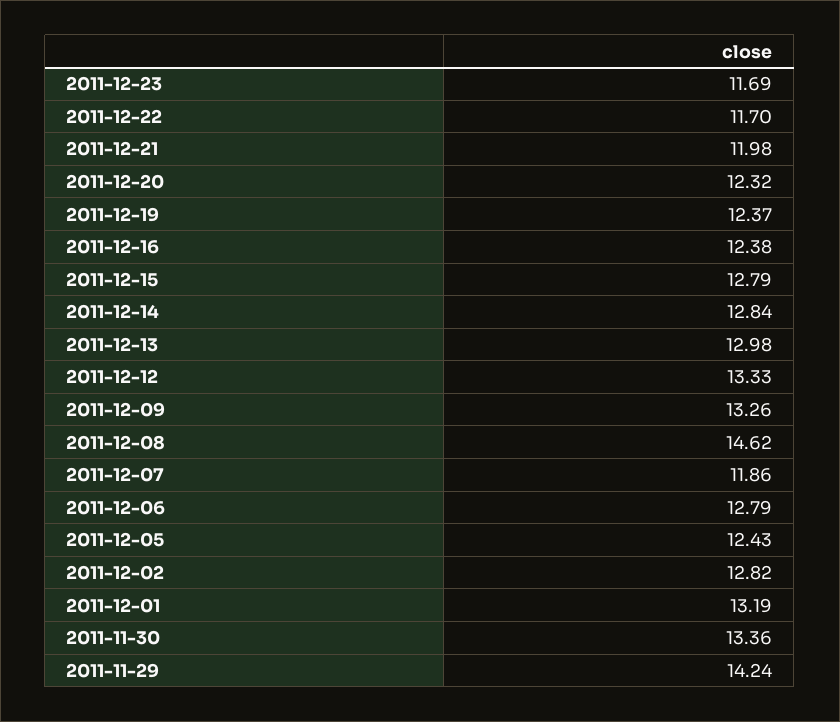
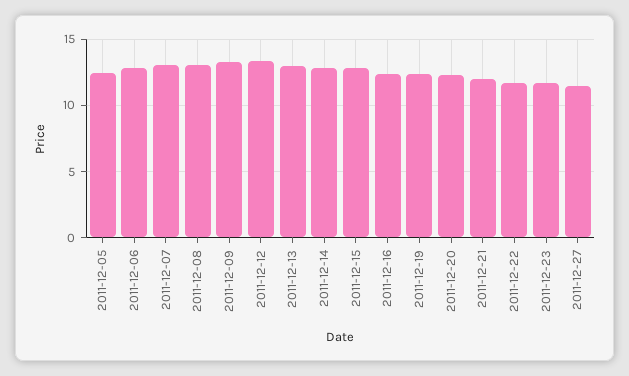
2011-12-08: 14.62 -> 13
2011-12-07: 11.86 -> 13
2011-12-02: 12.82 -> none
2011-12-01: 13.19 -> none
2011-11-30: 13.36 -> none
2011-11-29: 14.24 -> none
2011-12-27: none -> 11.5

